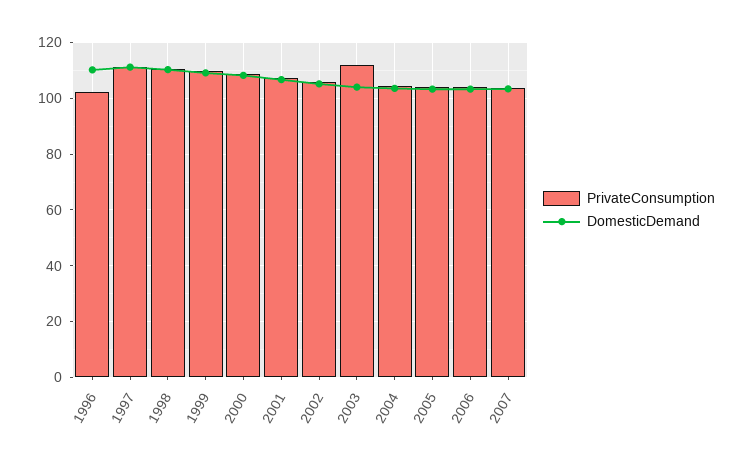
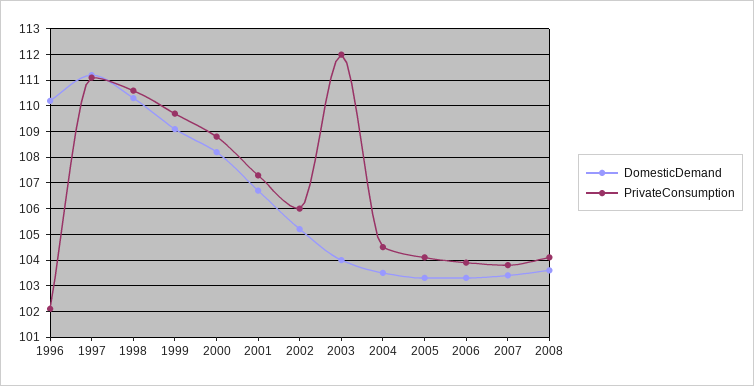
DomesticDemand, 2008: none -> 103.5
PrivateConsumption, 2008: none -> 104

